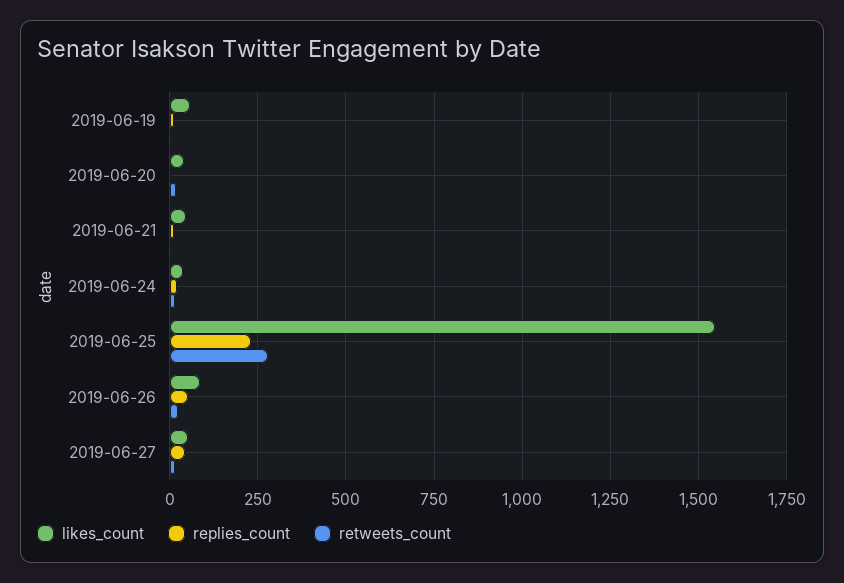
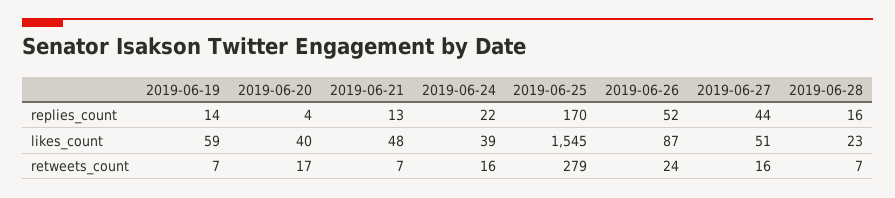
replies_count, 2019-06-25: 225 -> 170
replies_count, 2019-06-28: none -> 16
likes_count, 2019-06-28: none -> 23
retweets_count, 2019-06-28: none -> 7

